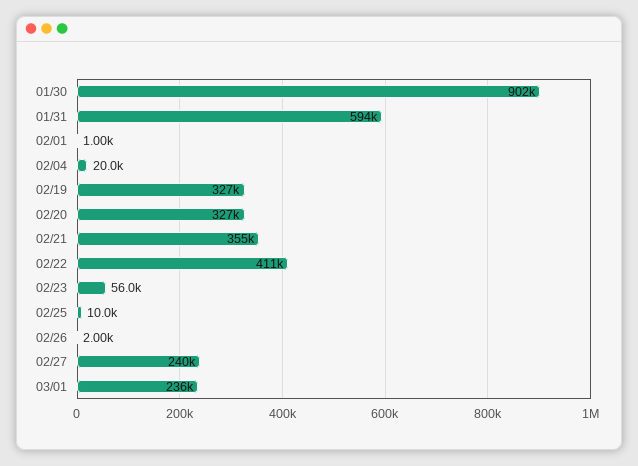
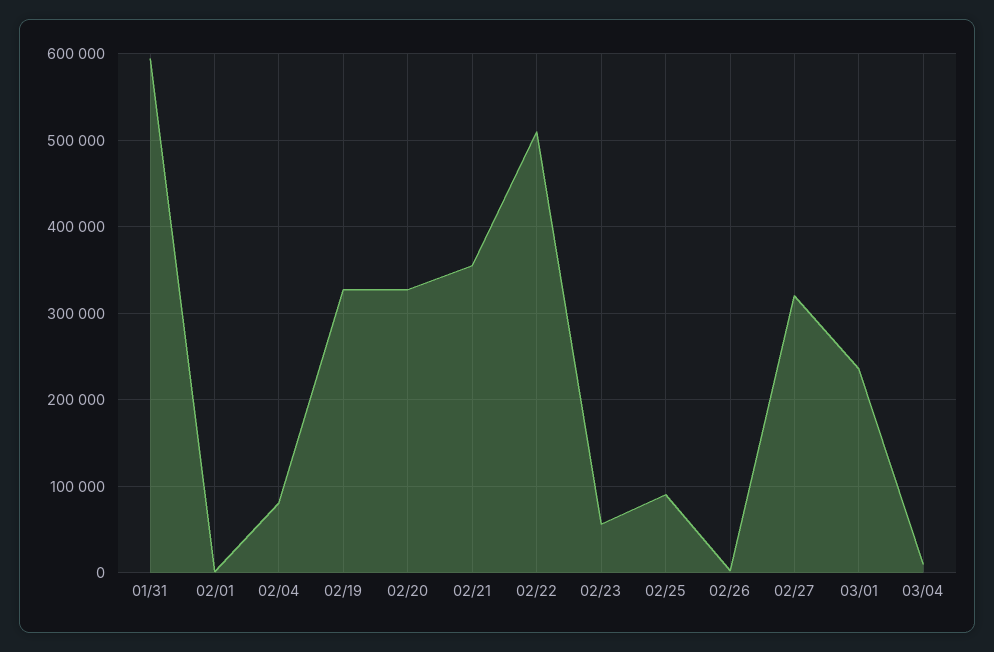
01/30: 902000 -> none
02/04: 20000 -> 80000
02/22: 411000 -> 510000
02/25: 10000 -> 90000
02/27: 240000 -> 320000
03/04: none -> 10000

